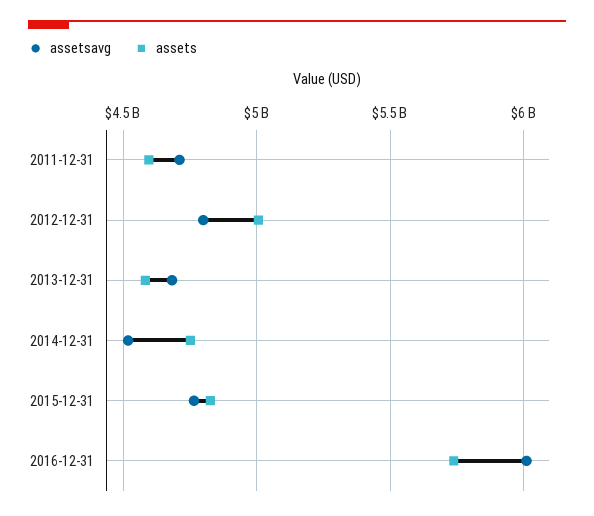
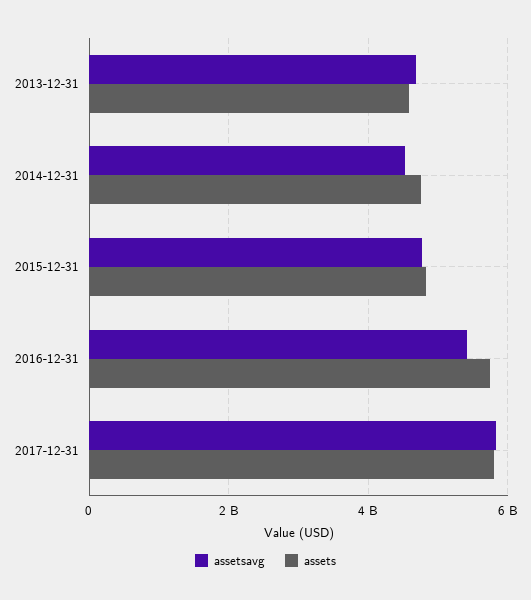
assetsavg, 2011-12-31: 4700000000 -> none
assets, 2011-12-31: 4600000000 -> none
assetsavg, 2012-12-31: 4800000000 -> none
assets, 2012-12-31: 5000000000 -> none
assetsavg, 2016-12-31: 6000000000 -> 5400000000
assetsavg, 2017-12-31: none -> 5800000000
assets, 2017-12-31: none -> 5800000000

